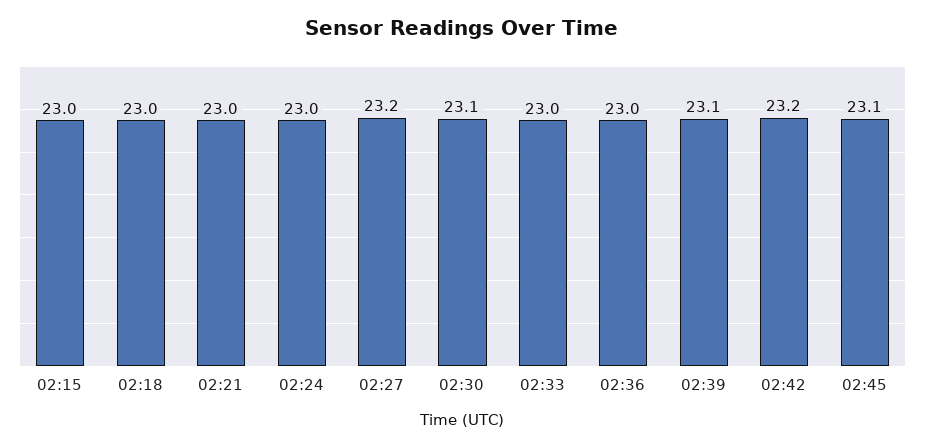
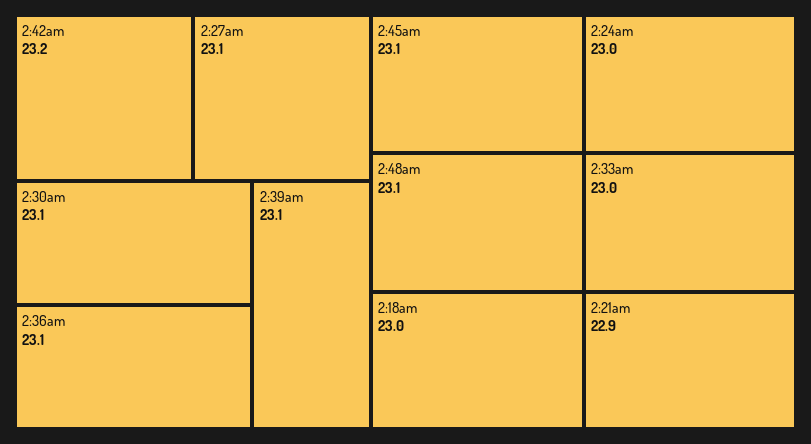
02:15: 23 -> none
02:21: 23 -> 22.9
02:27: 23.2 -> 23.1
02:36: 23 -> 23.1
2:48am: none -> 23.1

